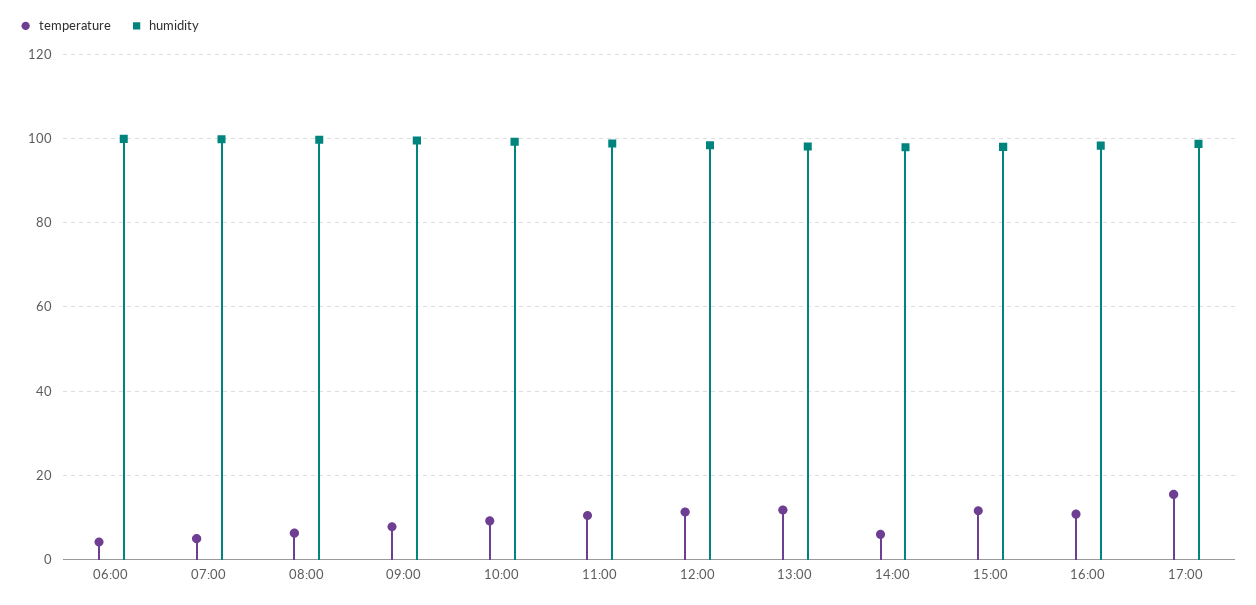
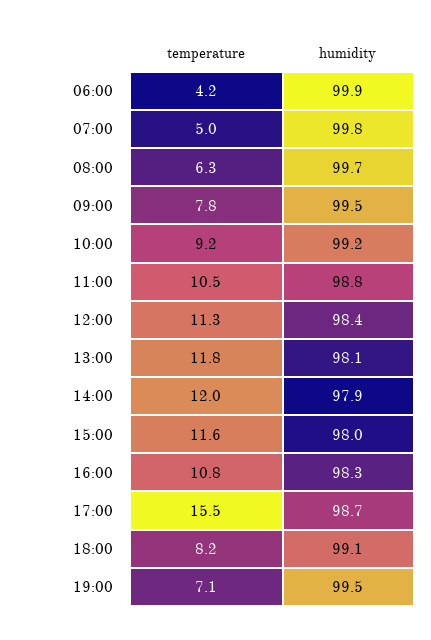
temperature, 14:00: 6 -> 12
temperature, 18:00: none -> 8.2
humidity, 18:00: none -> 99.1
temperature, 19:00: none -> 7.1
humidity, 19:00: none -> 99.5

